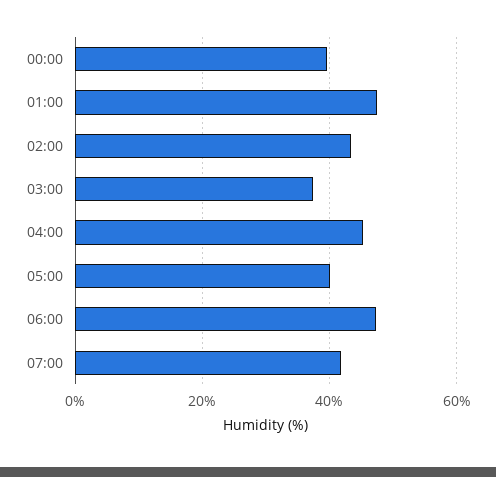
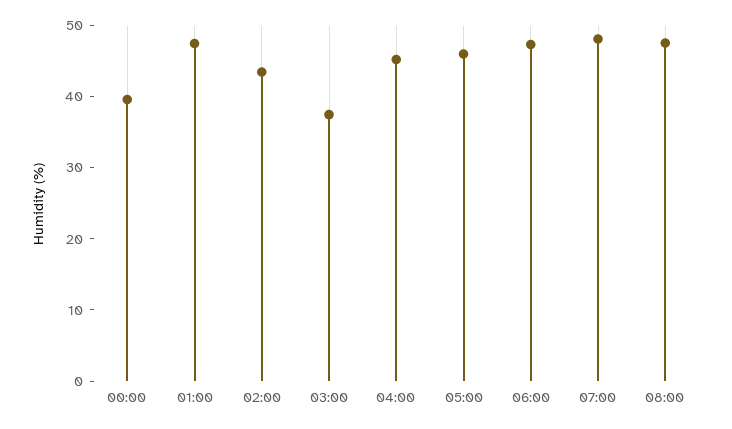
05:00: 40 -> 46
07:00: 42 -> 48
08:00: none -> 48

